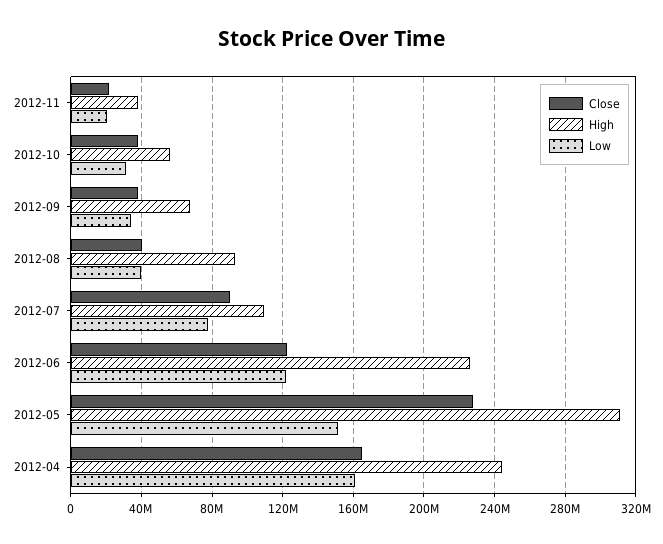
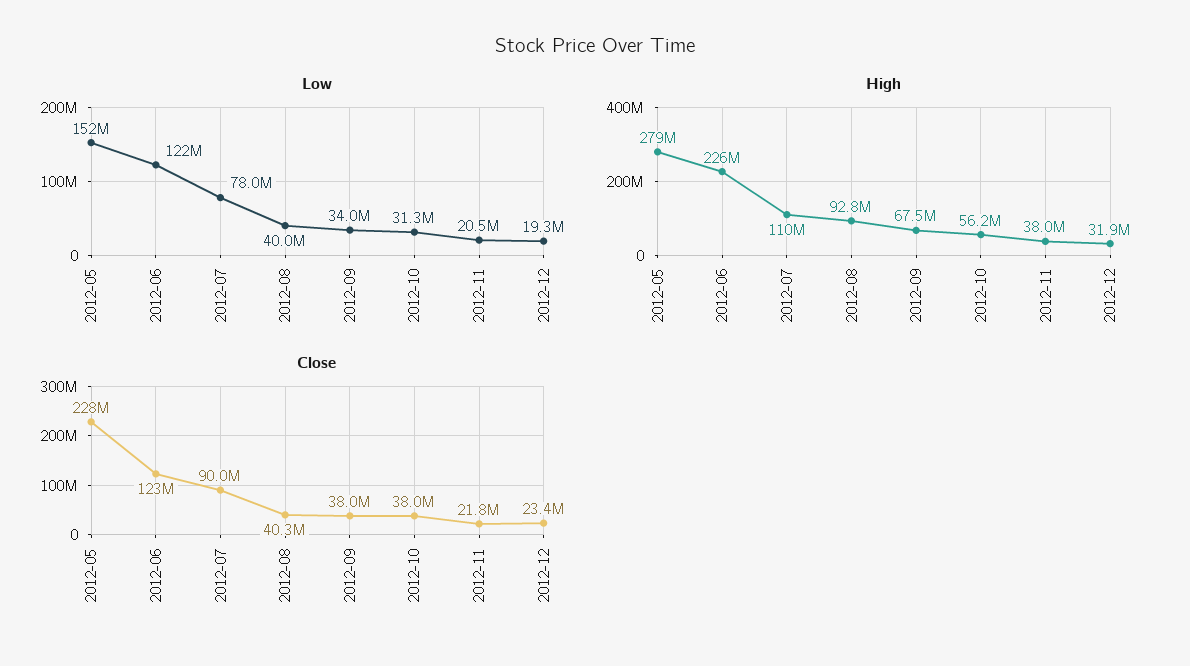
High, 2012-05: 310000000 -> 279000000
Close, 2012-04: 165000000 -> none
High, 2012-04: 245000000 -> none
Low, 2012-04: 160000000 -> none
Low, 2012-12: none -> 19300000
High, 2012-12: none -> 31900000
Close, 2012-12: none -> 23400000

